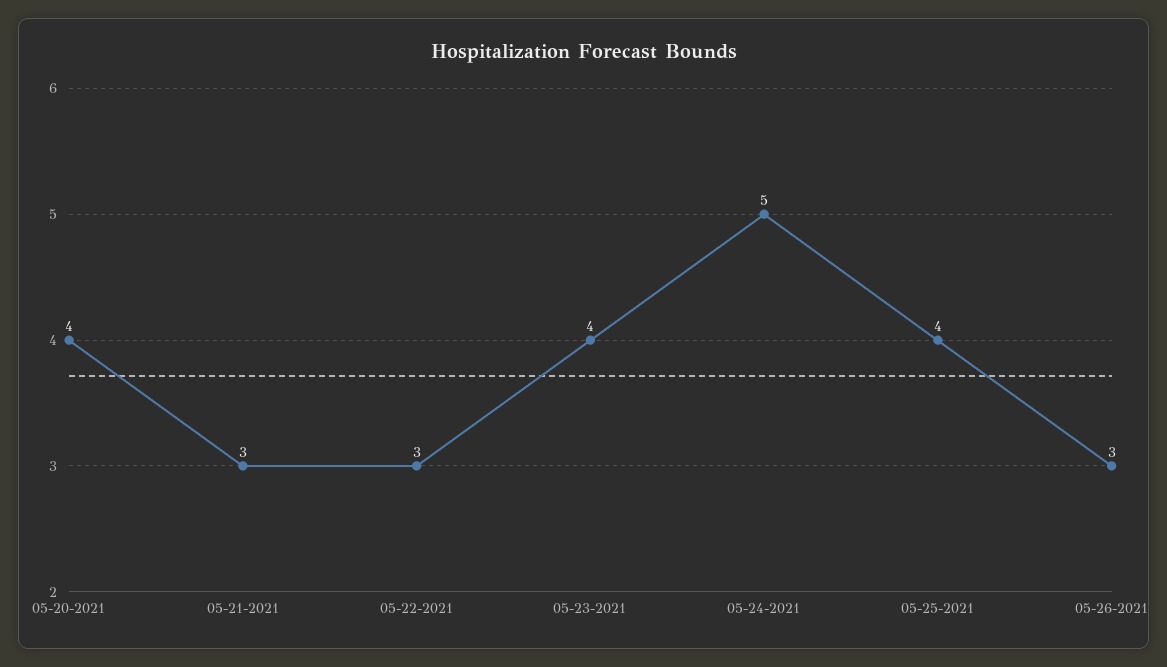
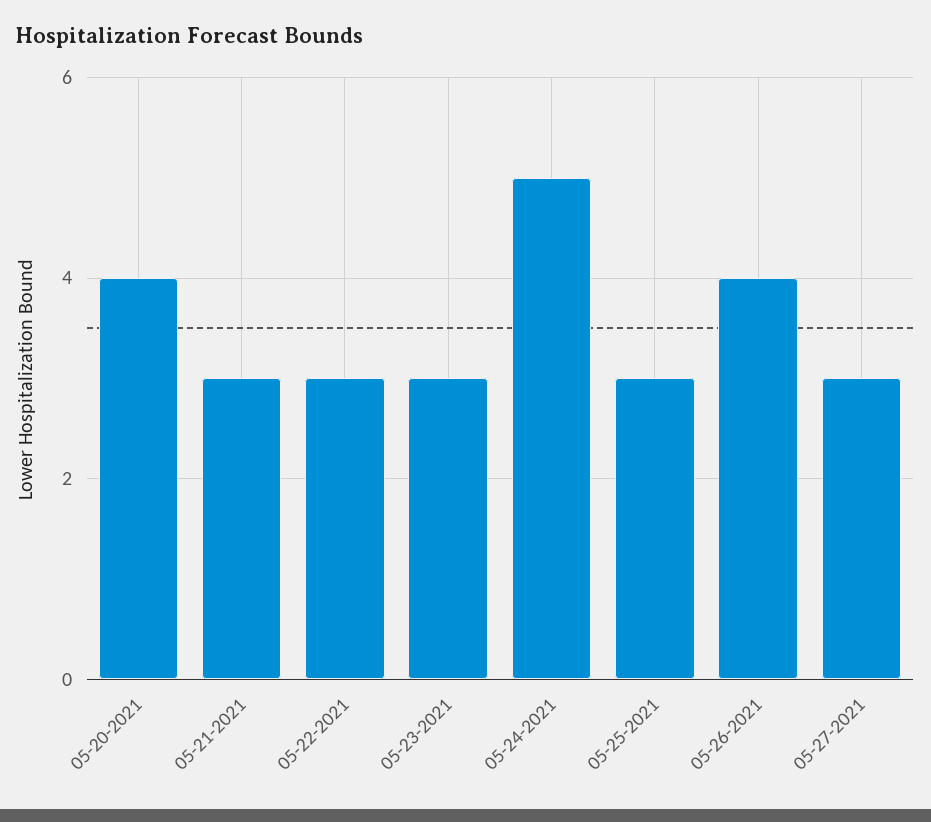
05-23-2021: 4 -> 3
05-25-2021: 4 -> 3
05-26-2021: 3 -> 4
05-27-2021: none -> 3

